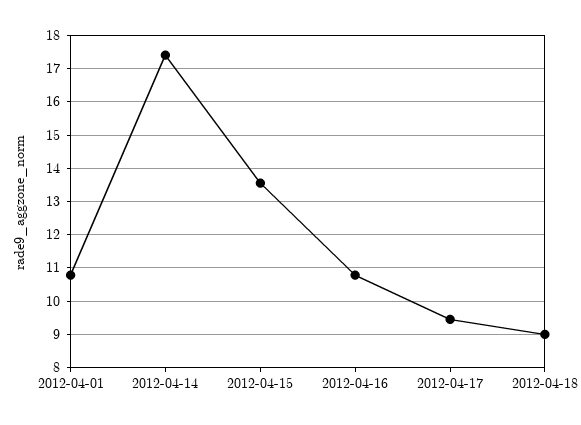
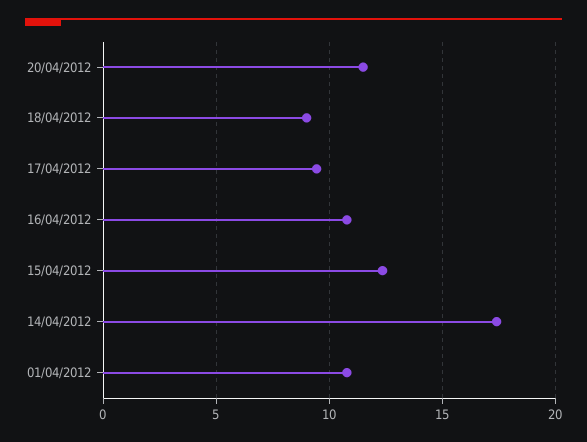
2012-04-15: 13.6 -> 12.5
20/04/2012: none -> 11.5

